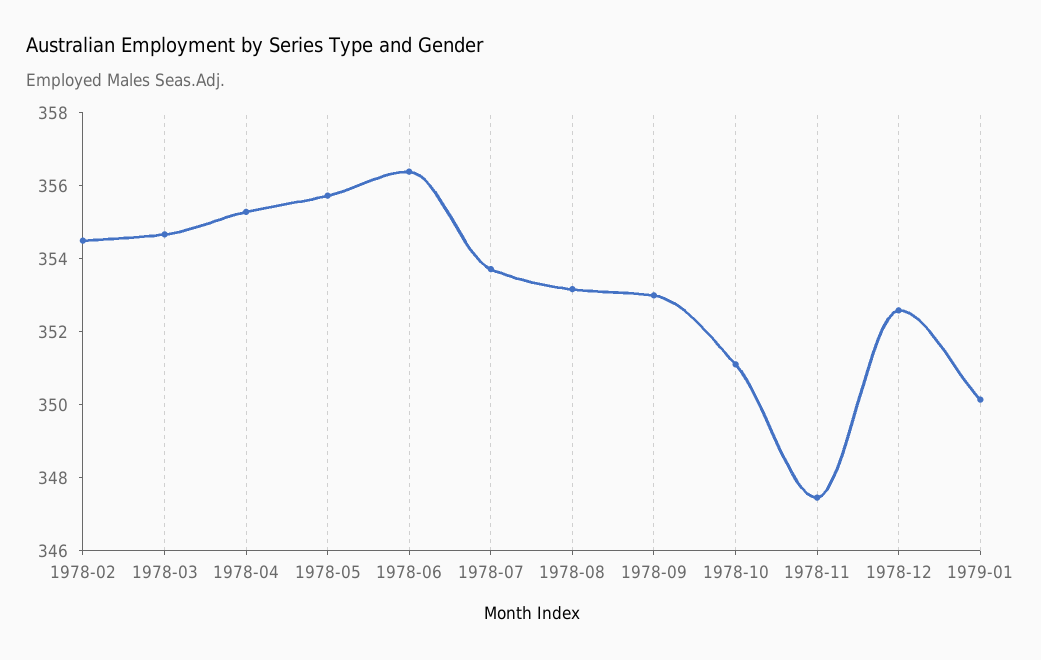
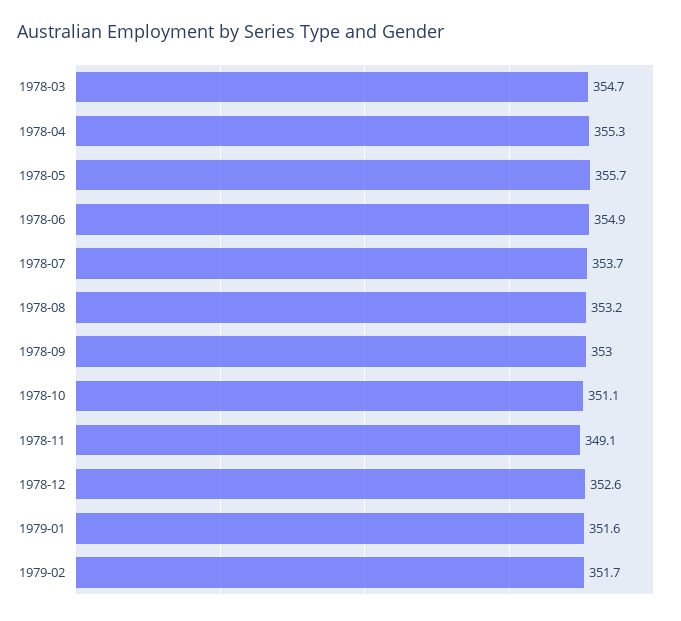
1978-02: 354.5 -> none
1978-06: 356.5 -> 354.9
1978-11: 347.5 -> 349.1
1979-01: 350 -> 351.6
1979-02: none -> 351.7

